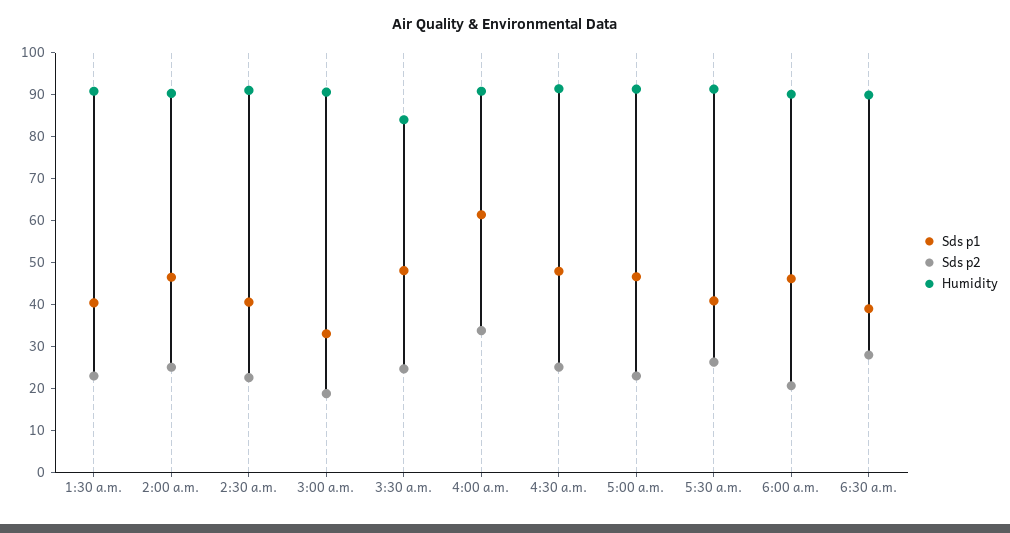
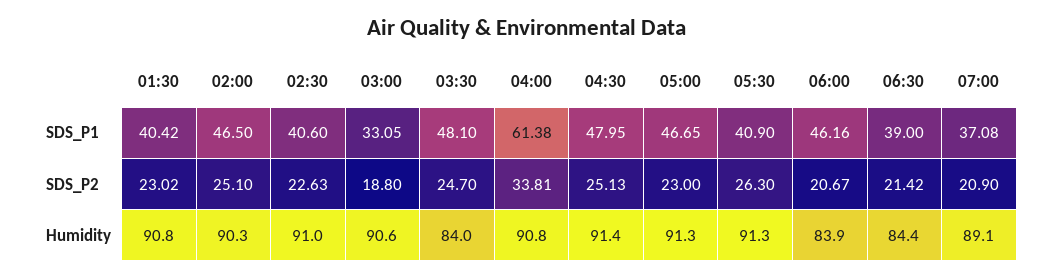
Humidity, 6:00 a.m.: 90 -> 83.9
Sds p2, 6:30 a.m.: 28 -> 21.42
Humidity, 6:30 a.m.: 90 -> 84.4
Sds p1, 07:00: none -> 37.08
Sds p2, 07:00: none -> 20.9
Humidity, 07:00: none -> 89.1

